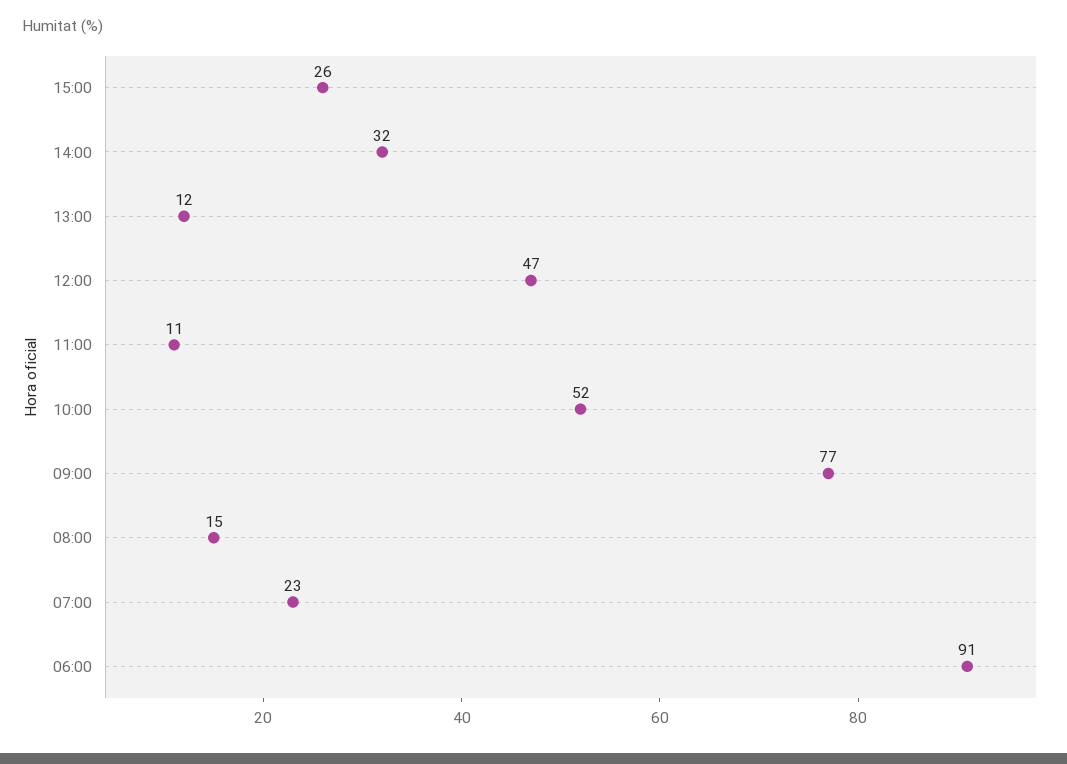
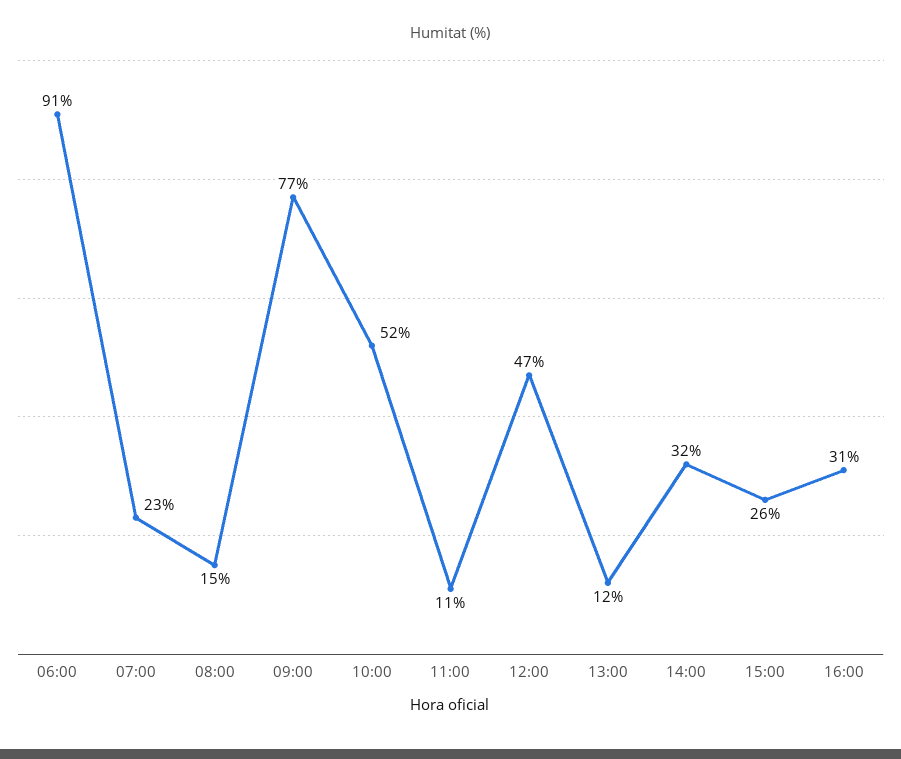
16:00: none -> 31

